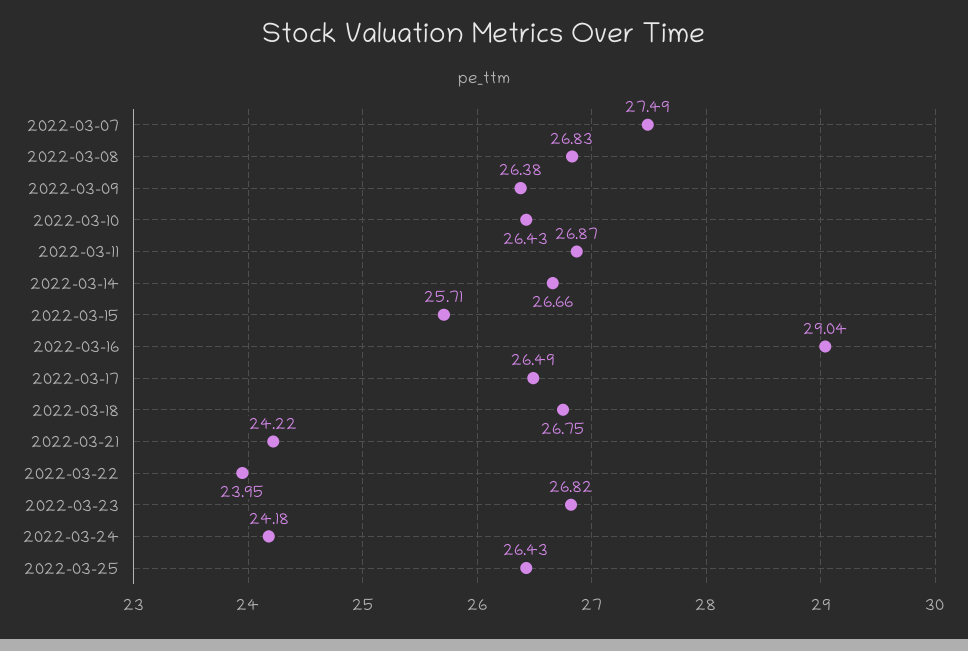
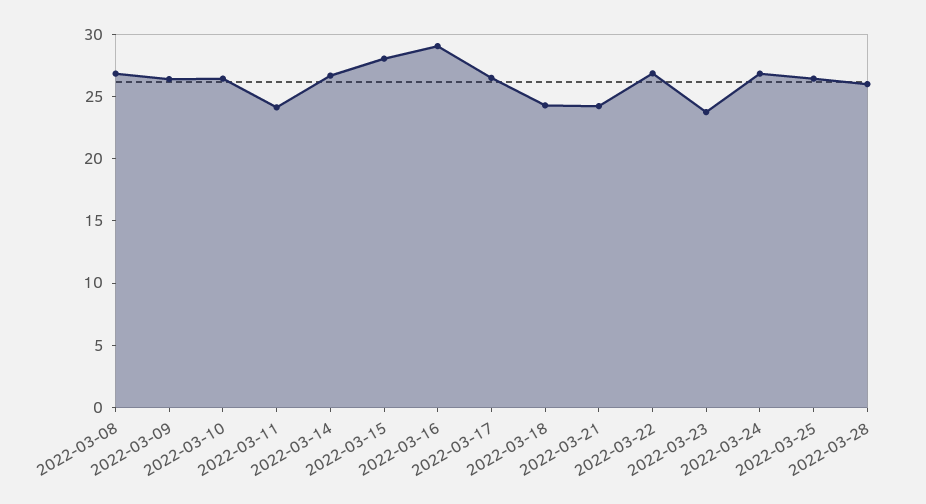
2022-03-07: 27.49 -> none
2022-03-11: 26.87 -> 24
2022-03-15: 25.71 -> 28
2022-03-18: 26.75 -> 24
2022-03-22: 23.95 -> 27
2022-03-23: 26.82 -> 24
2022-03-24: 24.18 -> 27
2022-03-28: none -> 26

